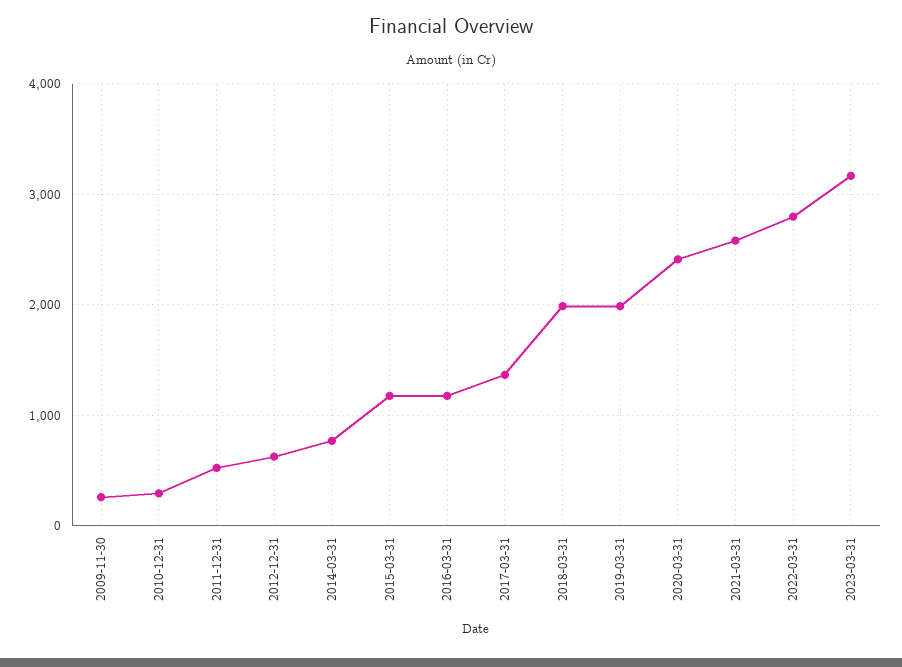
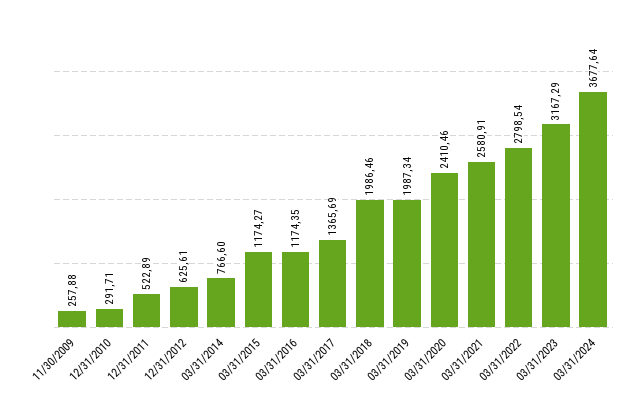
03/31/2024: none -> 3677.64

